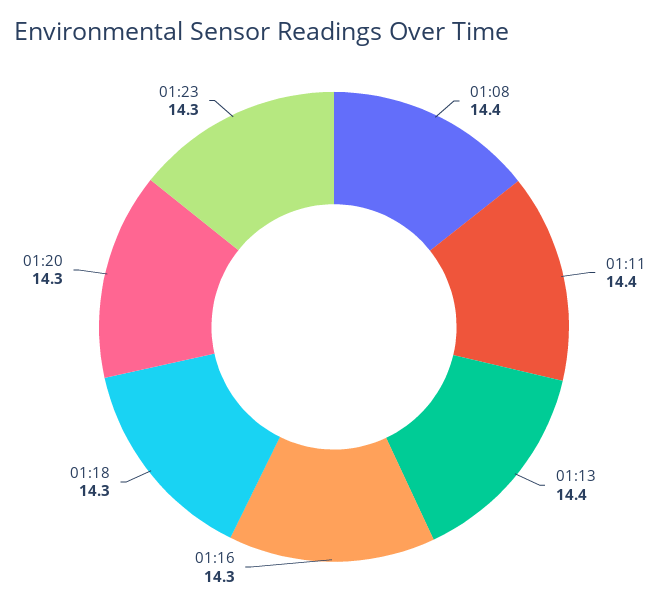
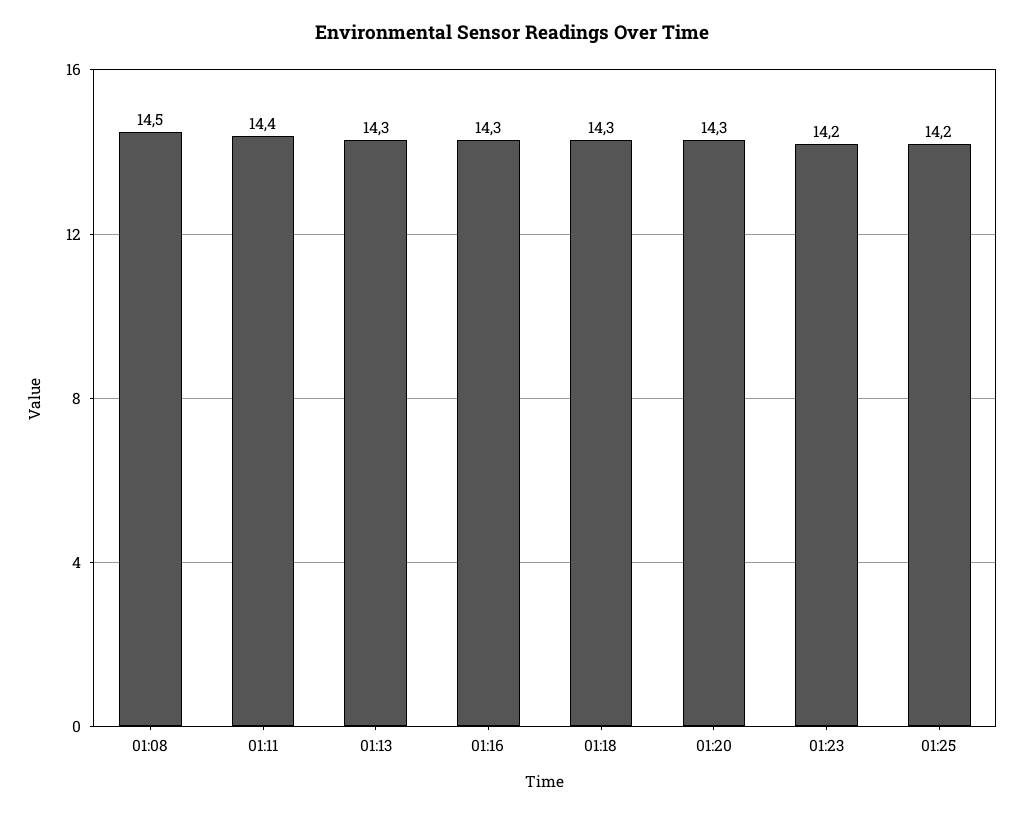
01:08: 14.4 -> 14.5
01:13: 14.4 -> 14.3
01:23: 14.3 -> 14.2
01:25: none -> 14.2

